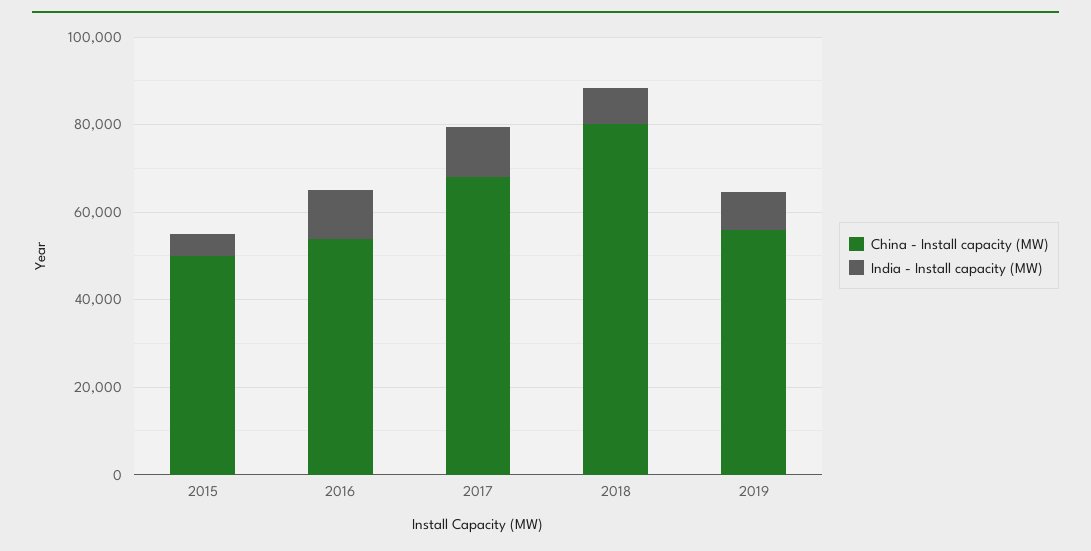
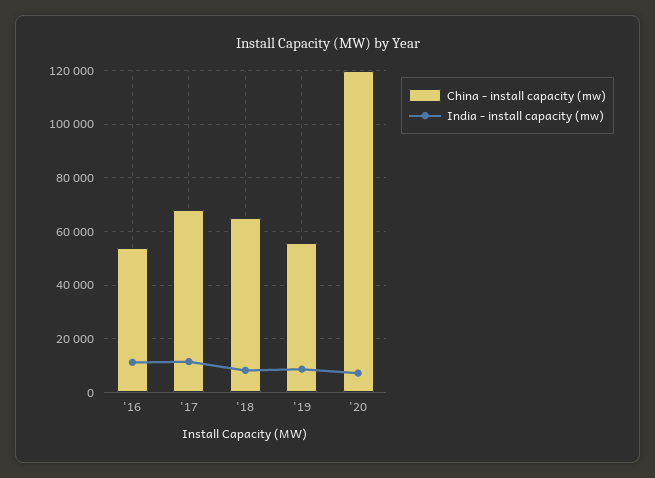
China - Install capacity (MW), 2015: 50000 -> none
India - Install capacity (MW), 2015: 5000 -> none
China - Install capacity (MW), 2018: 80000 -> 65000
China - Install capacity (MW), '20: none -> 120000
India - Install capacity (MW), '20: none -> 7500

